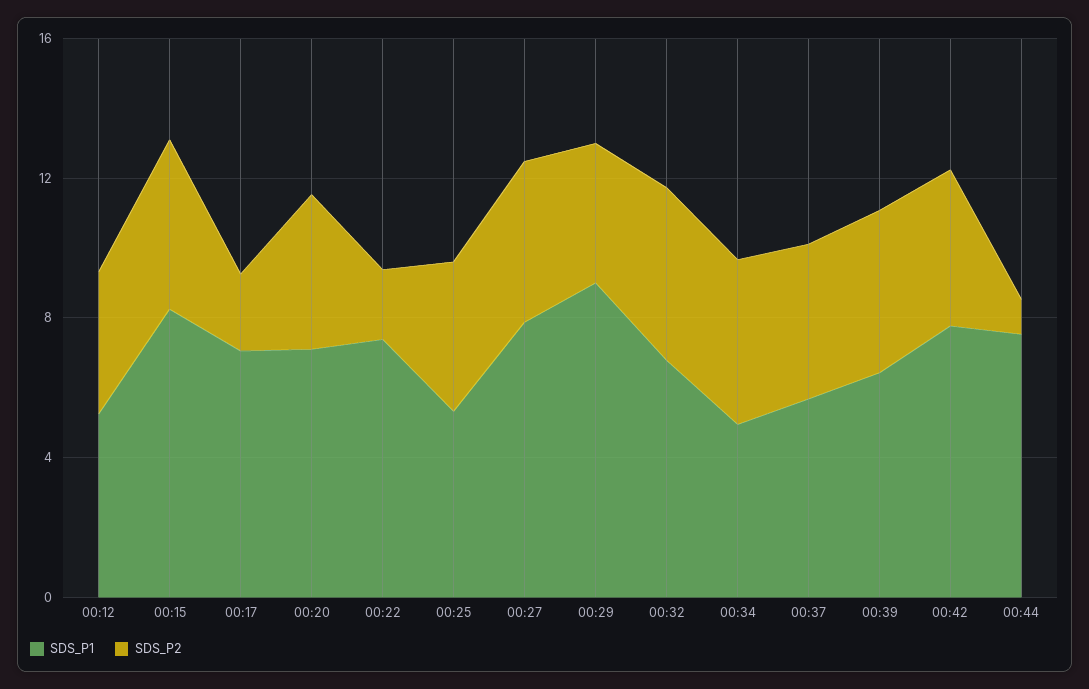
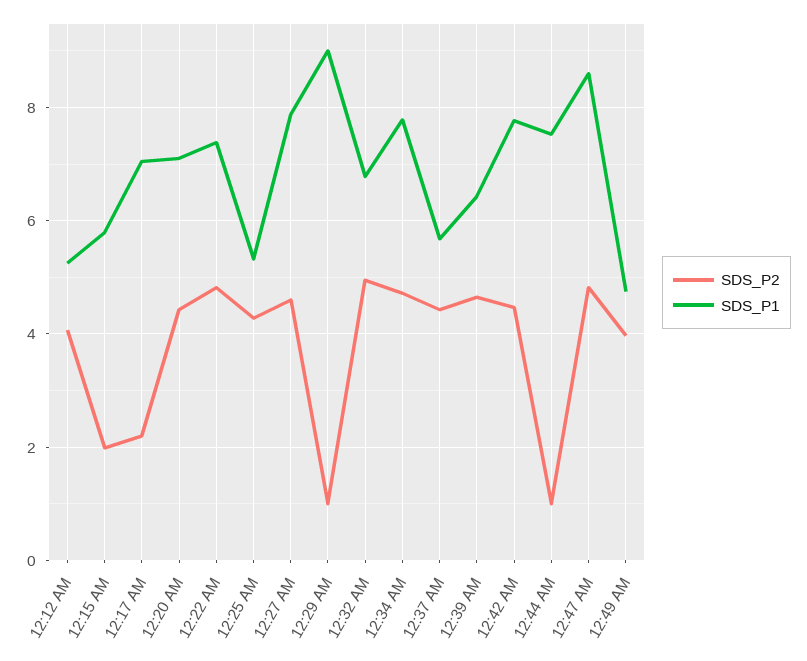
SDS_P1, 00:15: 8 -> 5.8
SDS_P2, 00:15: 5 -> 2
SDS_P2, 00:22: 2 -> 4.8
SDS_P2, 00:29: 4 -> 1
SDS_P1, 00:34: 5 -> 7.8
SDS_P2, 12:47 AM: none -> 4.8
SDS_P1, 12:47 AM: none -> 8.6
SDS_P2, 12:49 AM: none -> 4
SDS_P1, 12:49 AM: none -> 4.8

